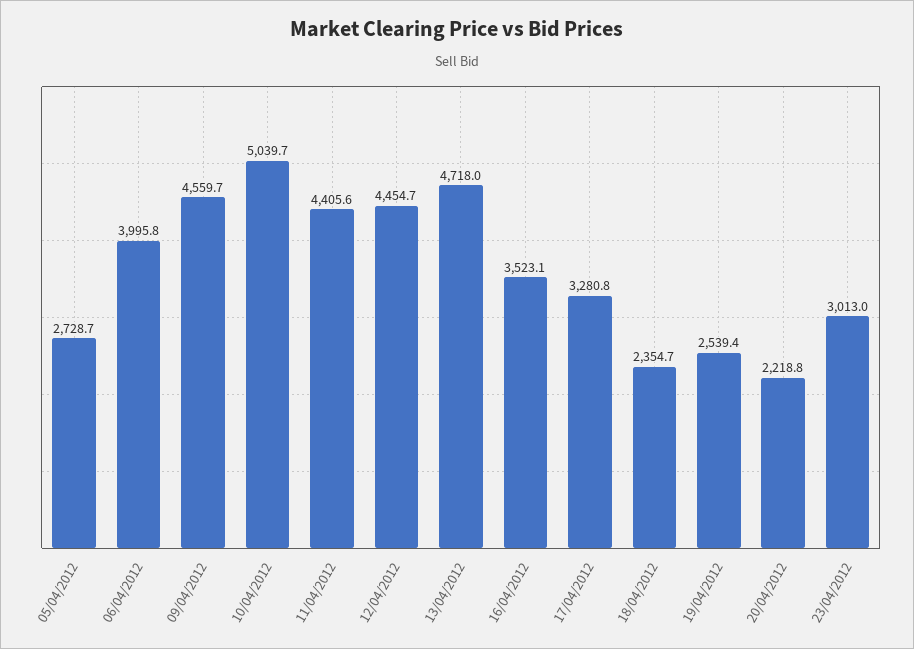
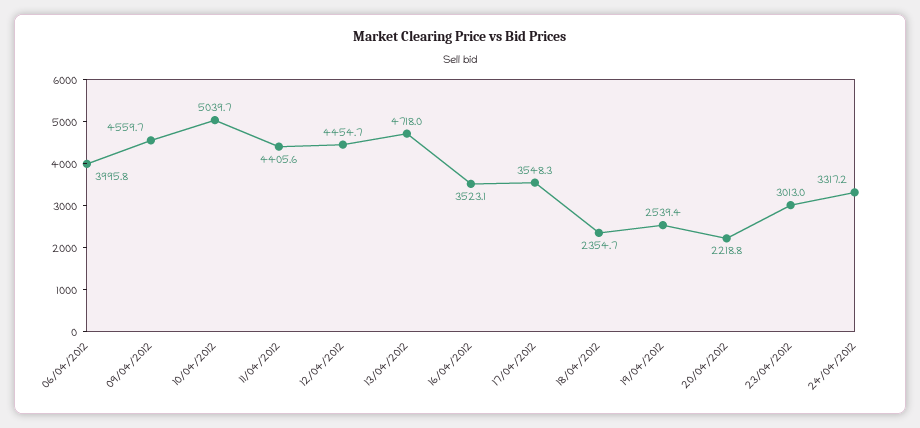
05/04/2012: 2728.7 -> none
17/04/2012: 3280.8 -> 3548.3
24/04/2012: none -> 3317.2

